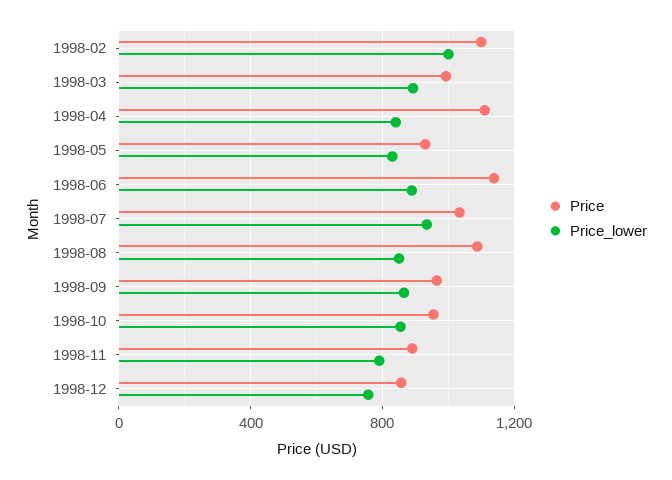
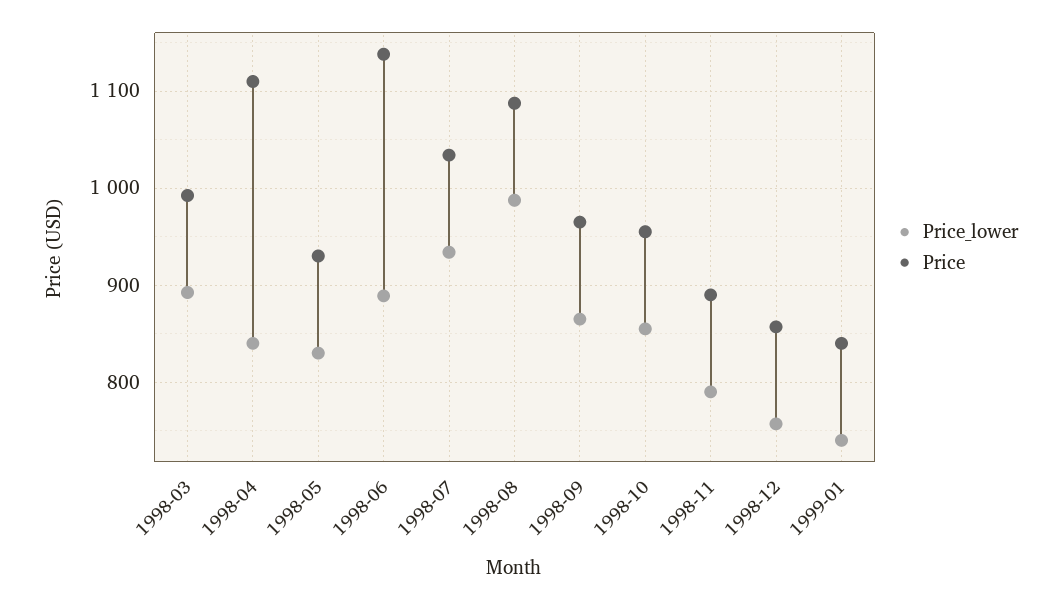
Price, 1998-02: 1100 -> none
Price_lower, 1998-02: 1000 -> none
Price_lower, 1998-08: 850 -> 990
Price_lower, 1999-01: none -> 740
Price, 1999-01: none -> 840

